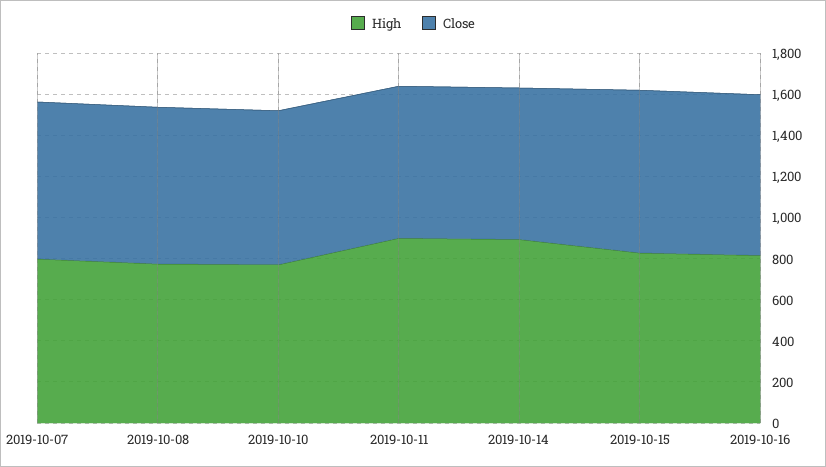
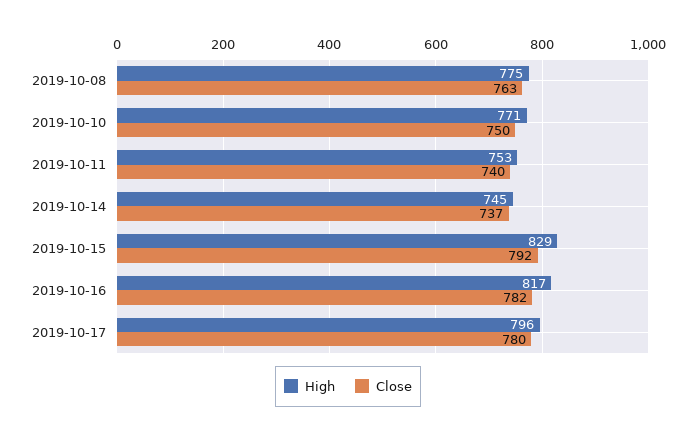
High, 2019-10-07: 800 -> none
Close, 2019-10-07: 750 -> none
High, 2019-10-11: 900 -> 753
High, 2019-10-14: 900 -> 745
High, 2019-10-17: none -> 796
Close, 2019-10-17: none -> 780

